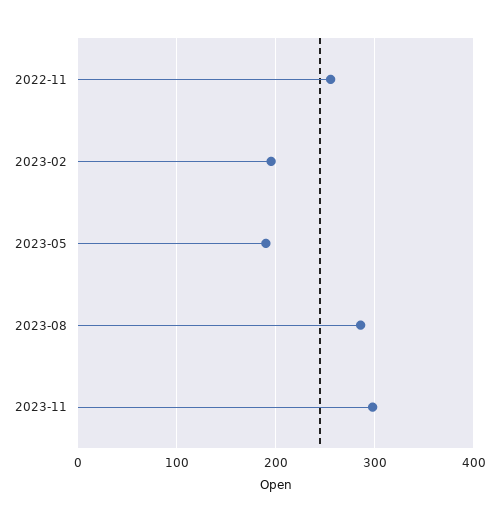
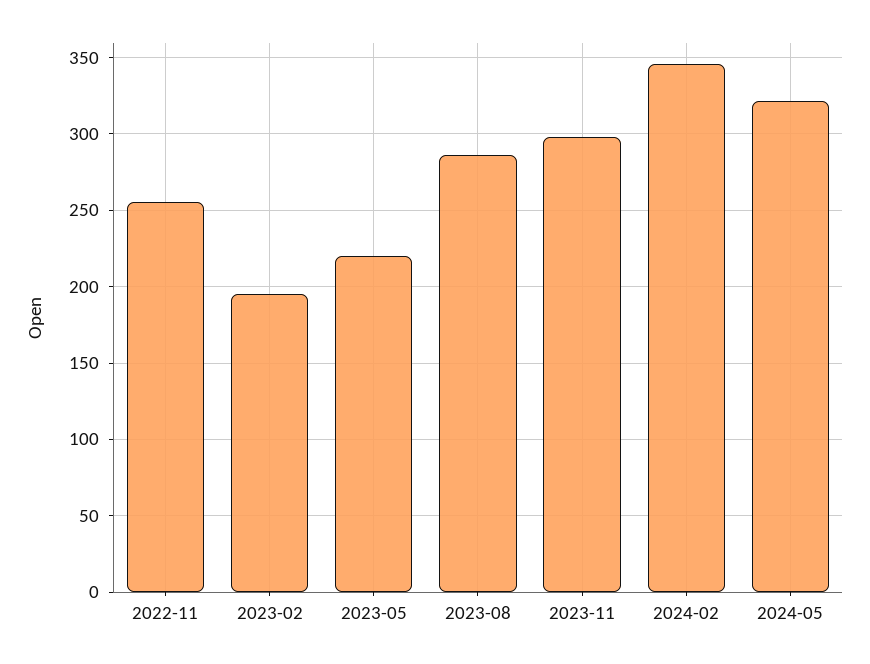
2023-05: 190 -> 220
2024-02: none -> 345
2024-05: none -> 320

